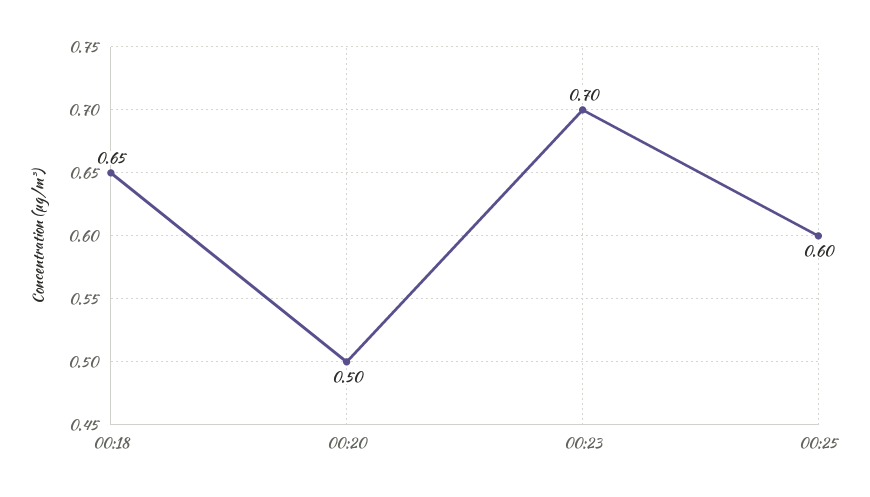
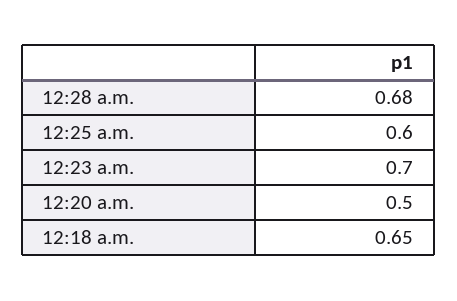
12:28 a.m.: none -> 0.68

